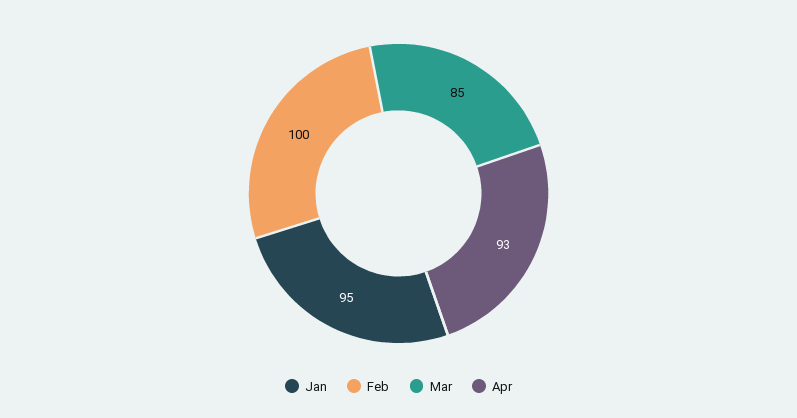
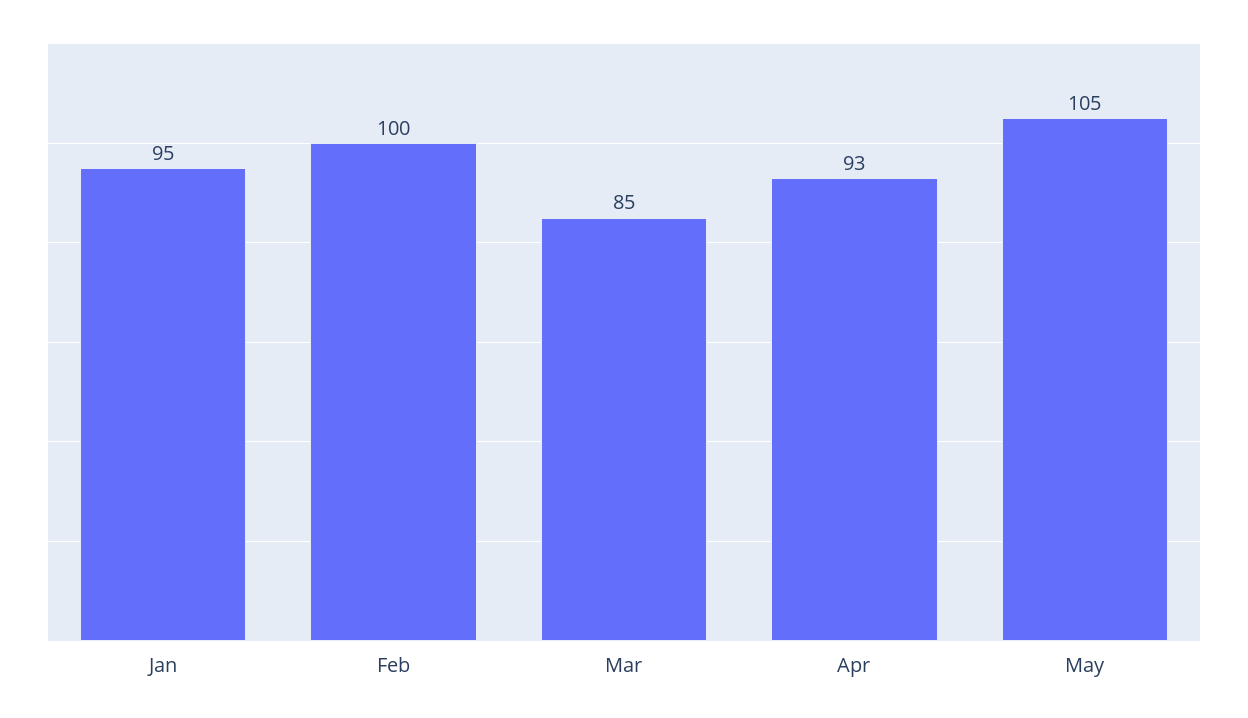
May: none -> 105

